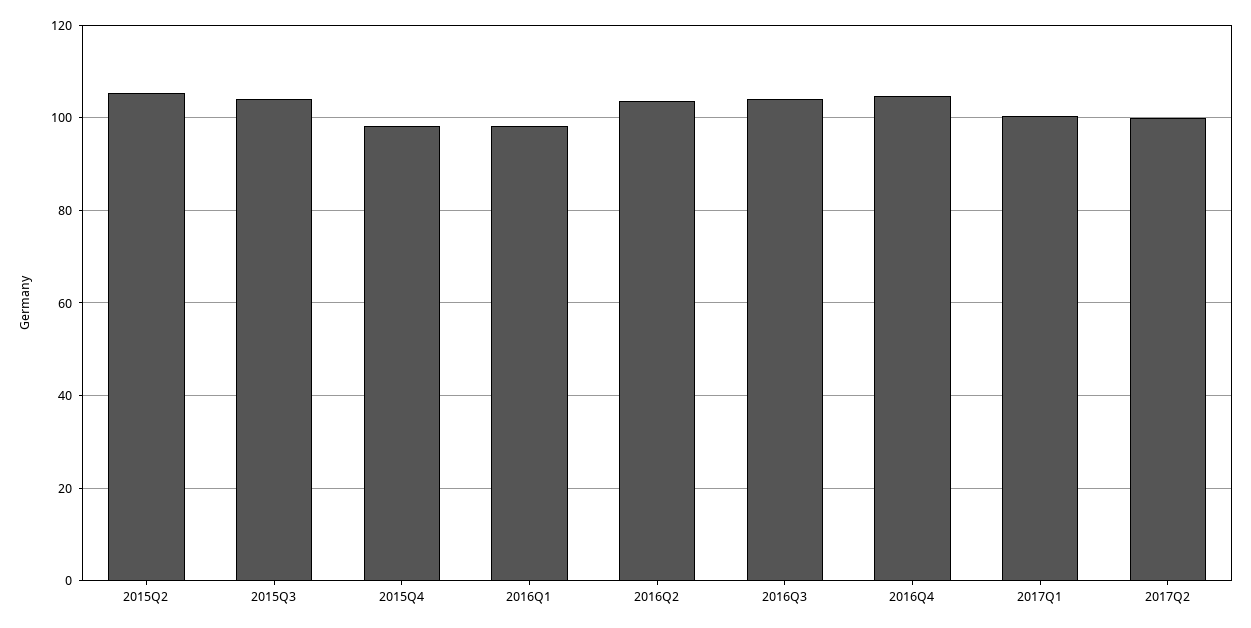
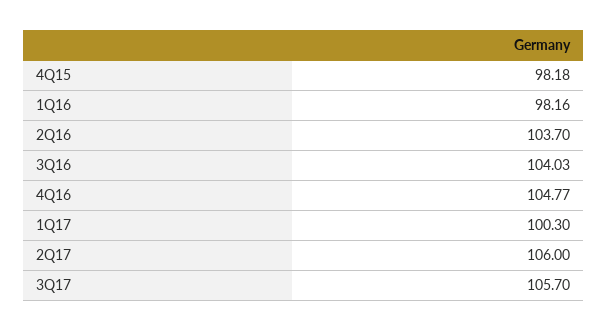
2015Q2: 106 -> none
2015Q3: 104 -> none
2017Q2: 100 -> 106
3Q17: none -> 105.7

